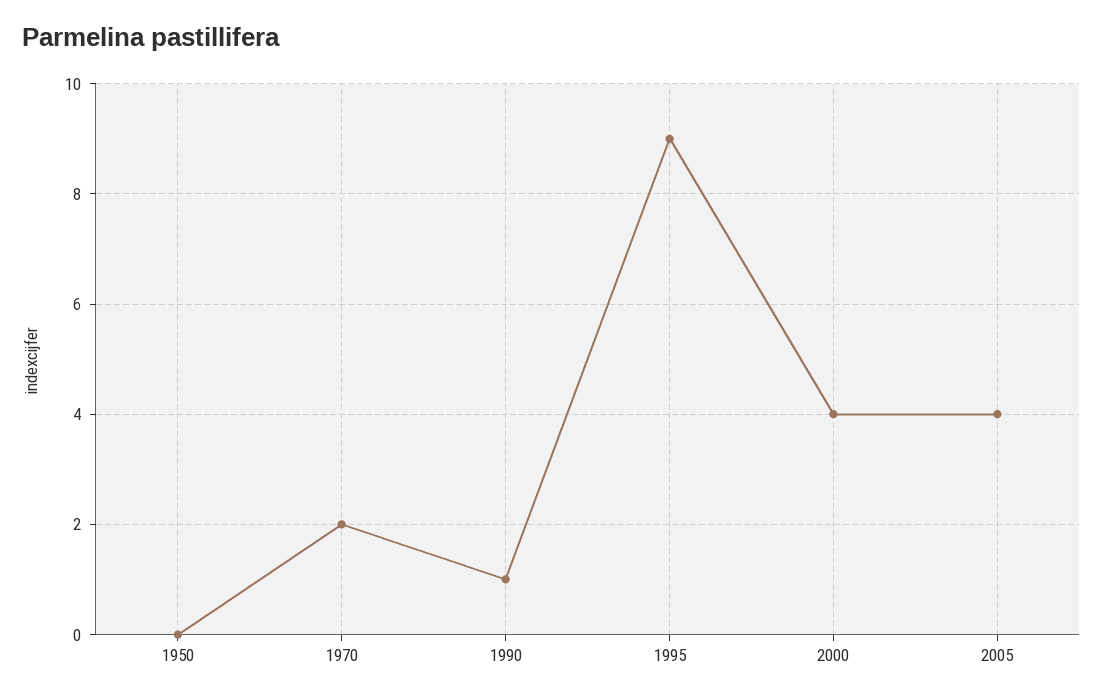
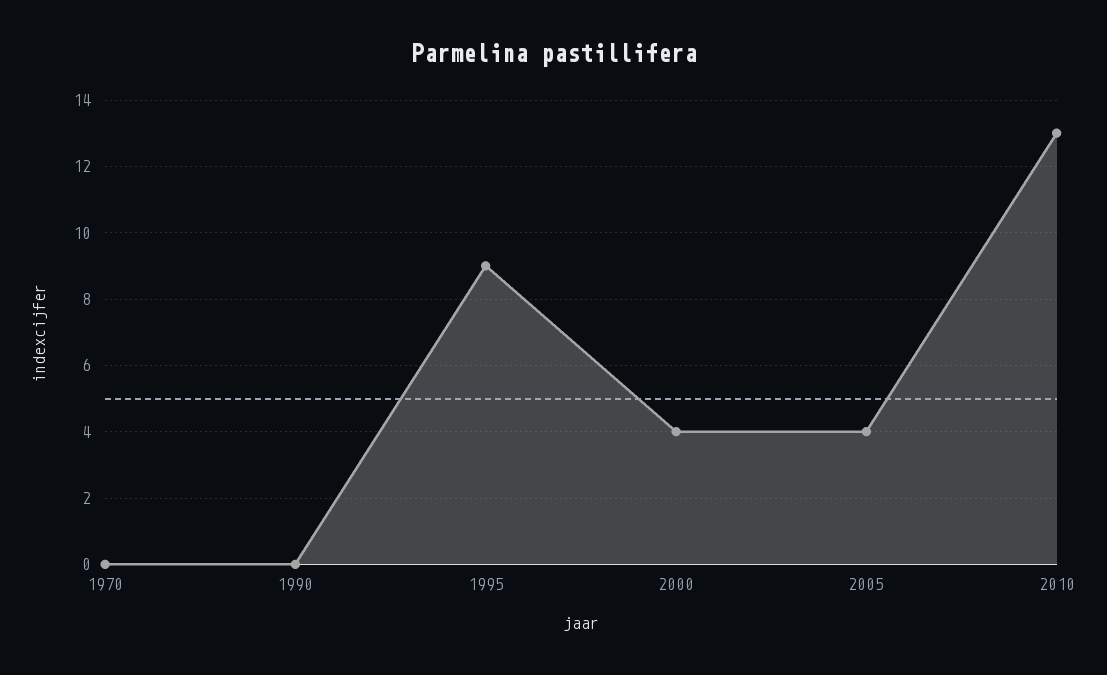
1950: 0 -> none
1970: 2 -> 0
1990: 1 -> 0
2010: none -> 13

